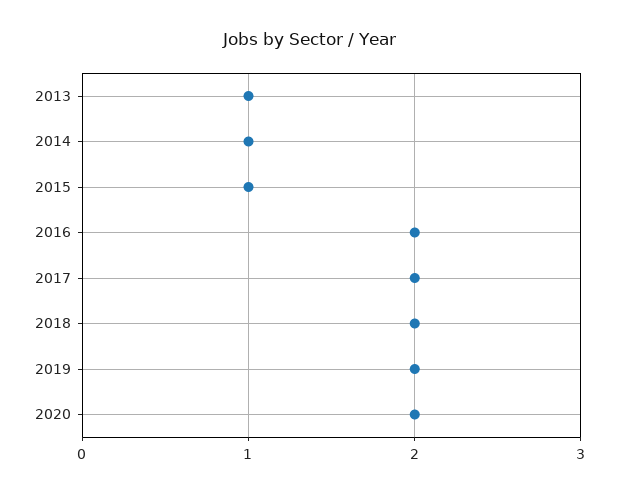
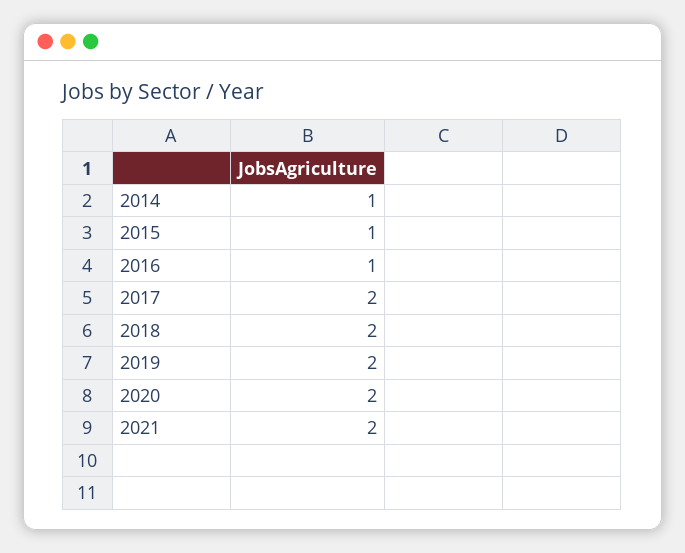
2013: 1 -> none
2016: 2 -> 1
2021: none -> 2

